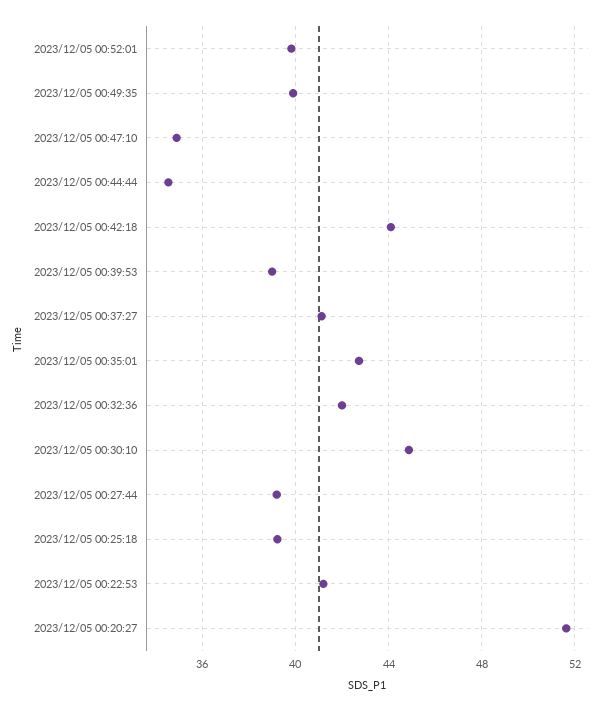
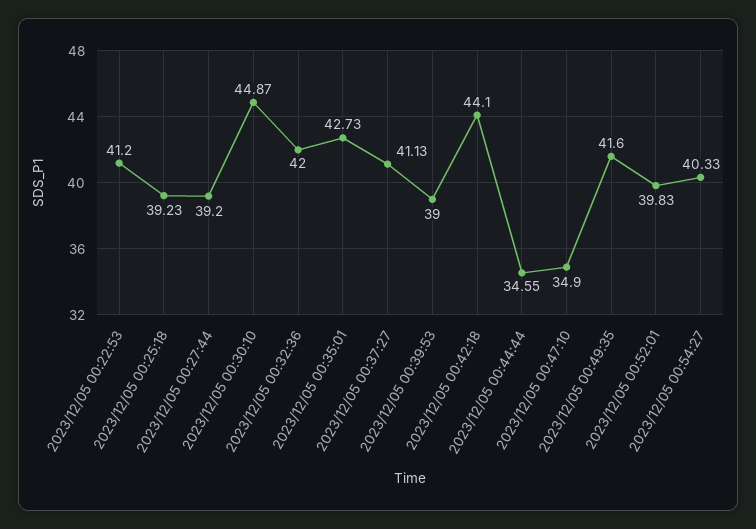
2023/12/05 00:49:35: 40 -> 41.6
2023/12/05 00:20:27: 51.5 -> none
2023/12/05 00:54:27: none -> 40.33

